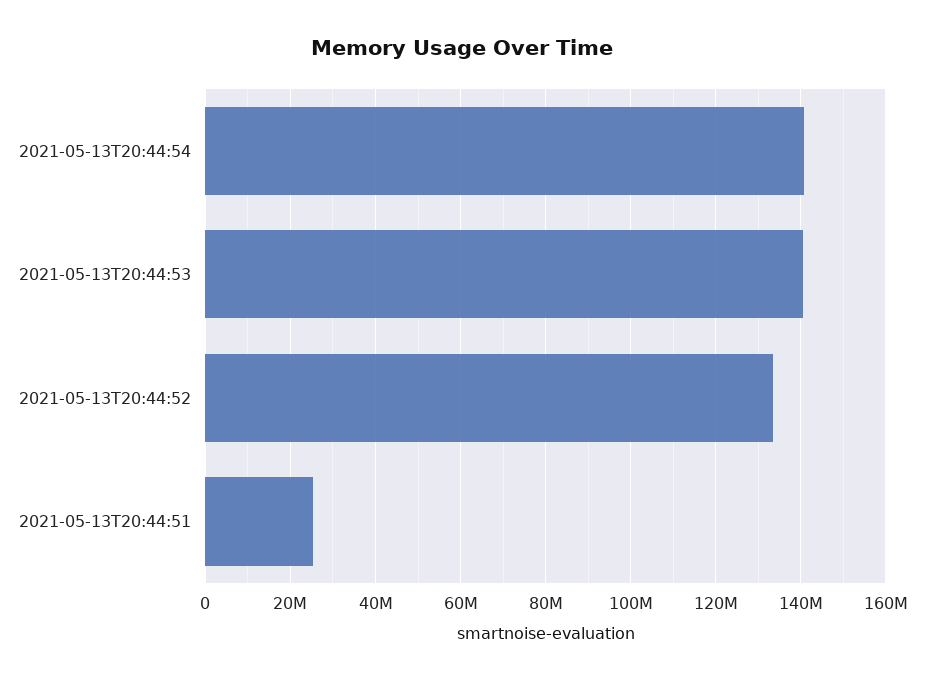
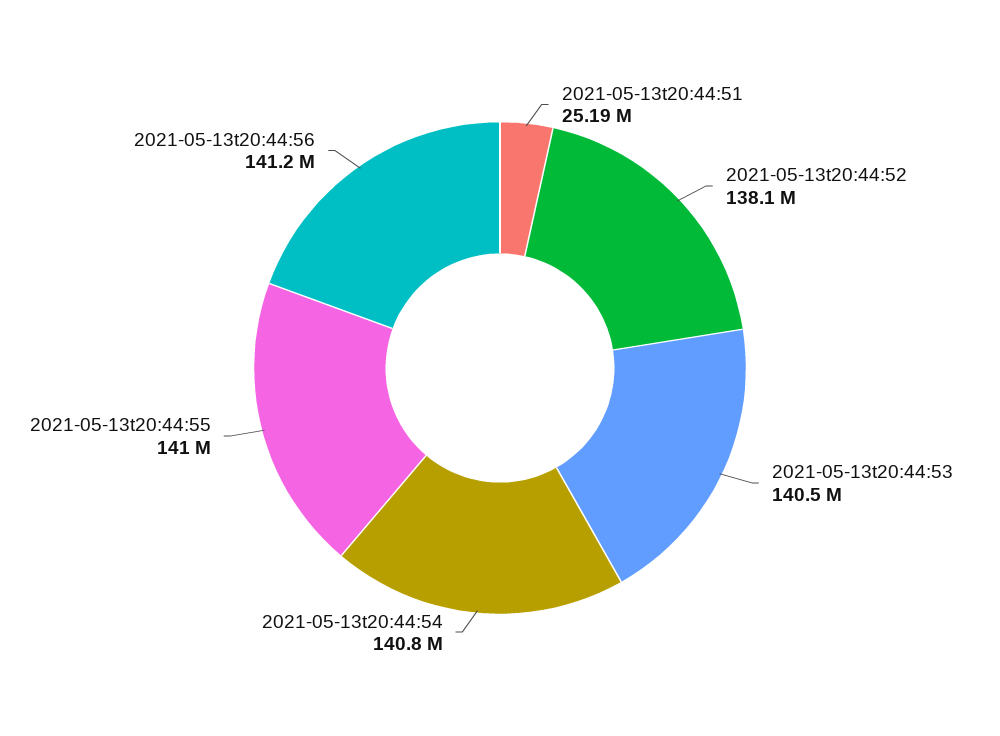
2021-05-13T20:44:52: 134000000 -> 138100000
2021-05-13t20:44:55: none -> 141000000
2021-05-13t20:44:56: none -> 141200000

